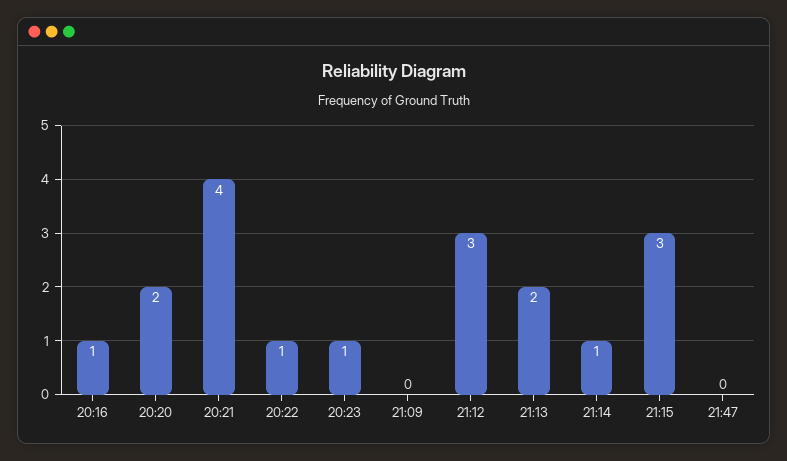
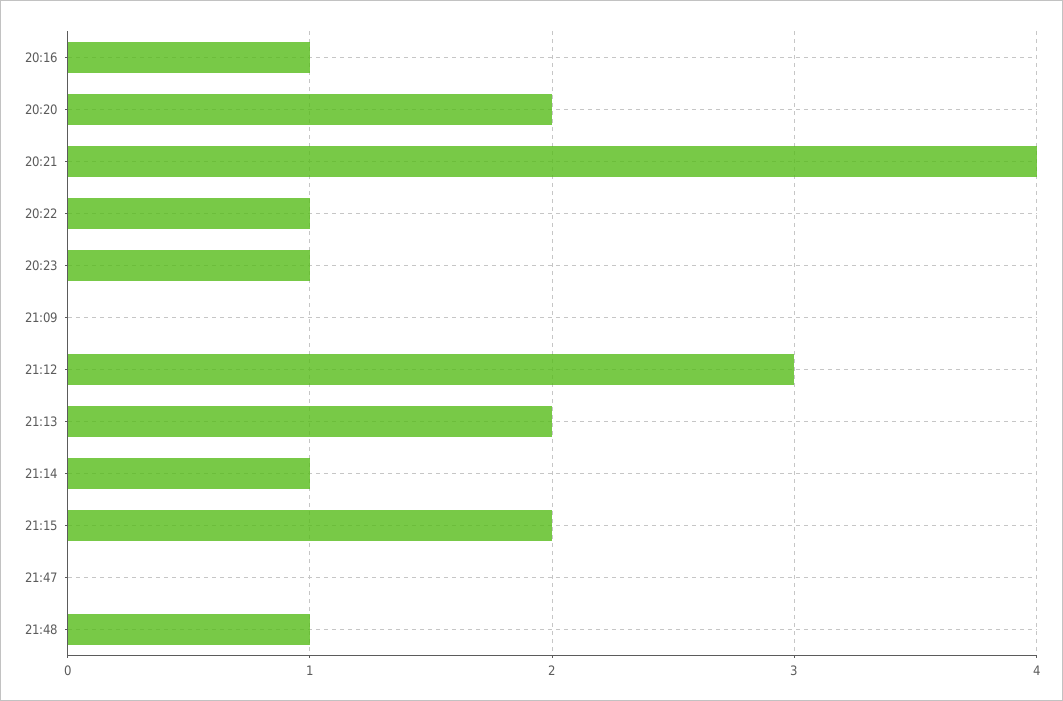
21:15: 3 -> 2
21:48: none -> 1

